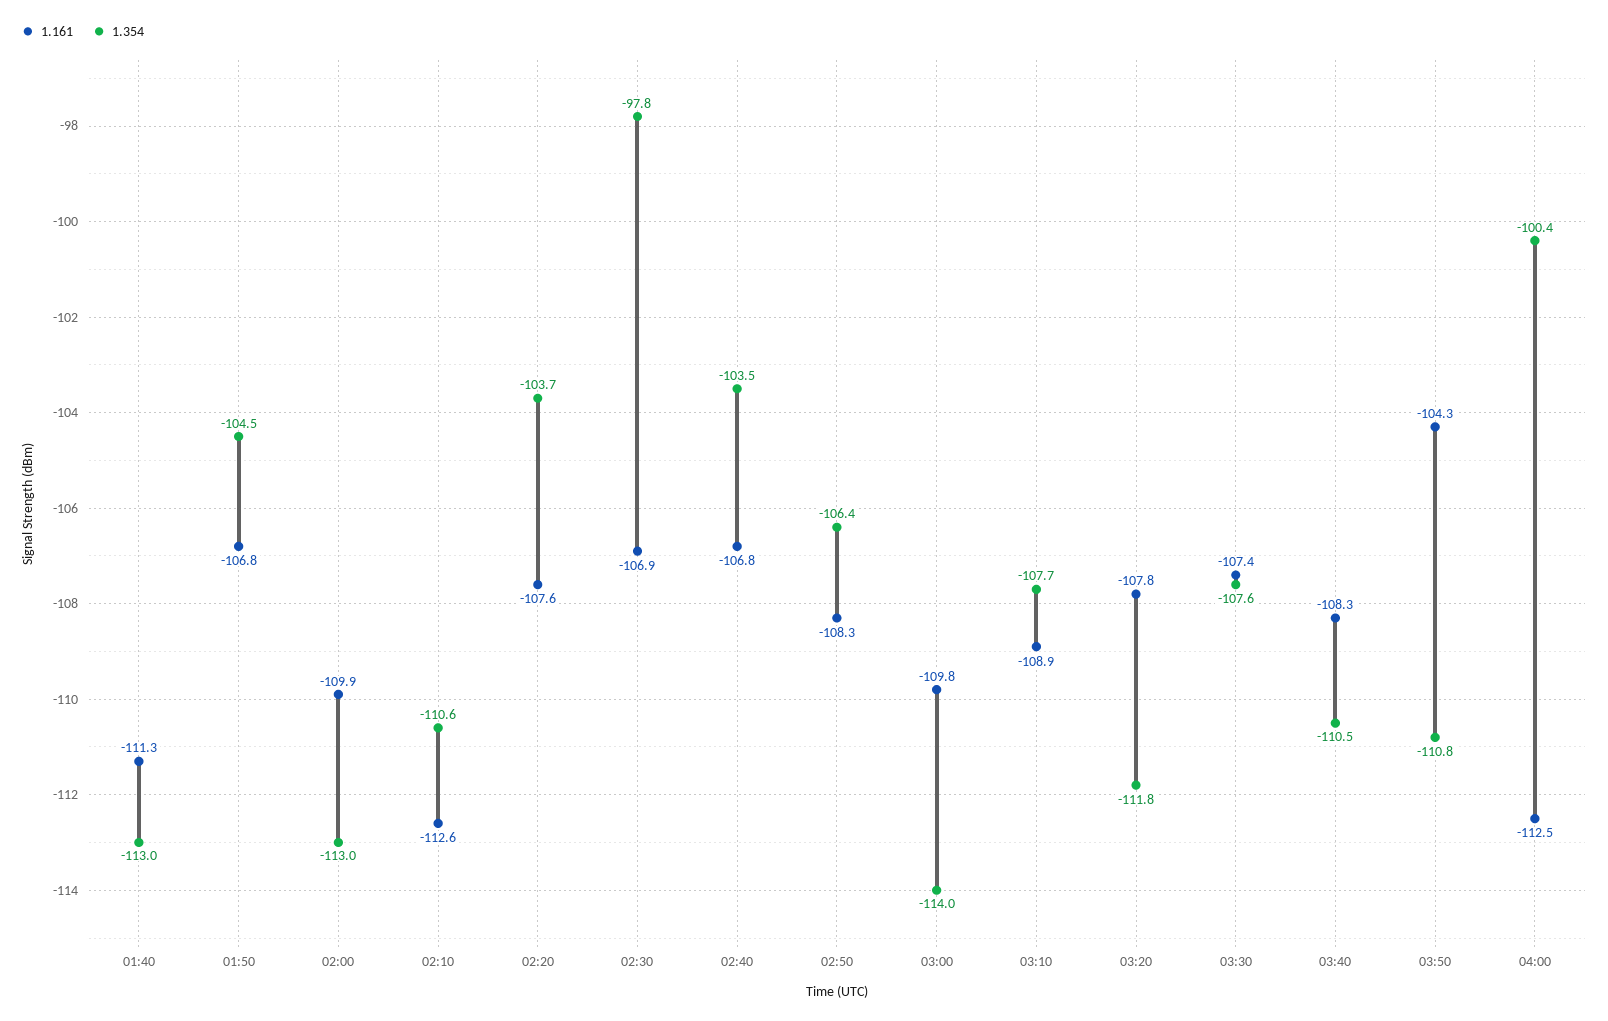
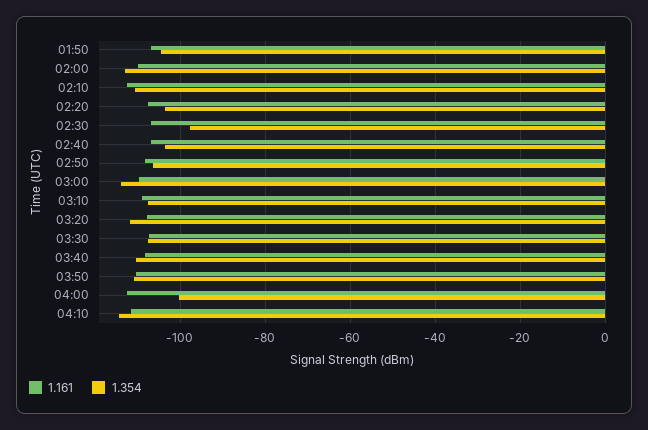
1.161, 01:40: -111.3 -> none
1.354, 01:40: -113 -> none
1.161, 03:50: -104.3 -> -110
1.161, 04:10: none -> -112
1.354, 04:10: none -> -114

